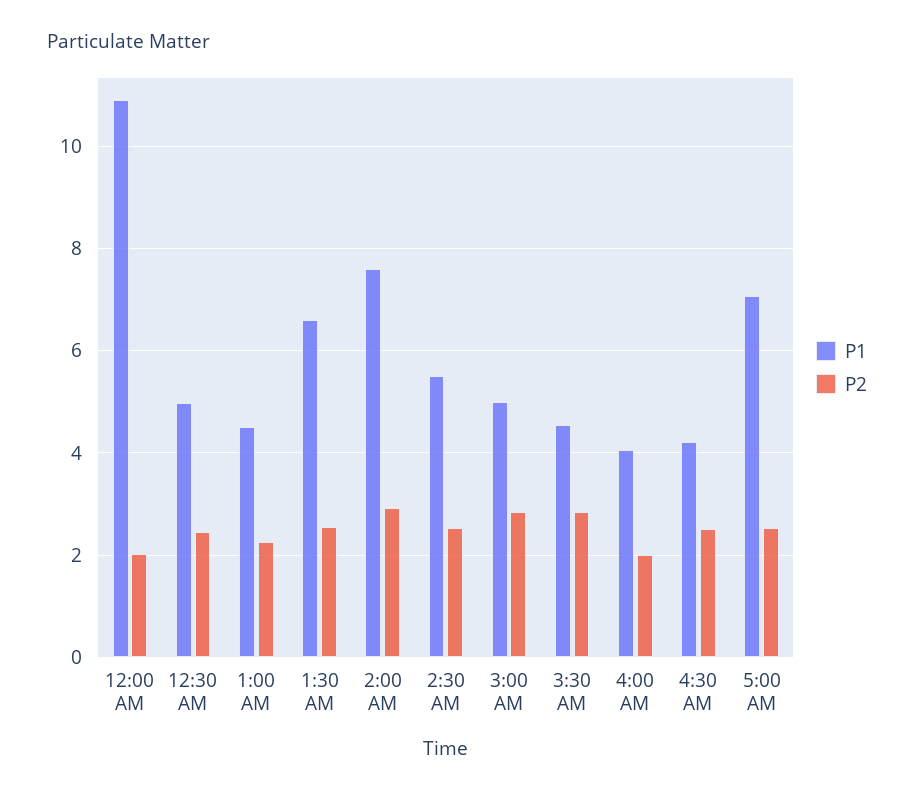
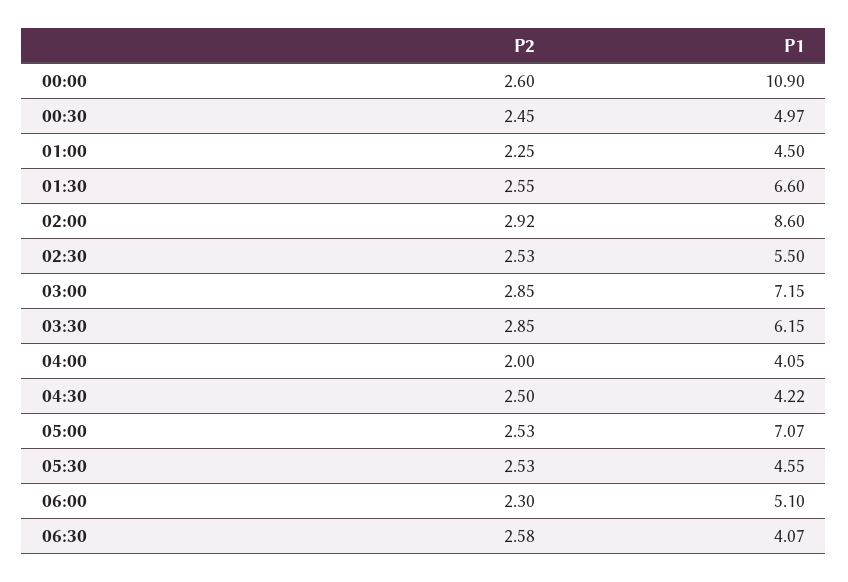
P2, 12:00 AM: 2 -> 2.6
P1, 2:00 AM: 7.6 -> 8.6
P1, 3:00 AM: 5 -> 7.15
P1, 3:30 AM: 4.6 -> 6.15
P2, 05:30: none -> 2.53
P1, 05:30: none -> 4.55
P2, 06:00: none -> 2.3
P1, 06:00: none -> 5.1
P2, 06:30: none -> 2.58
P1, 06:30: none -> 4.07

